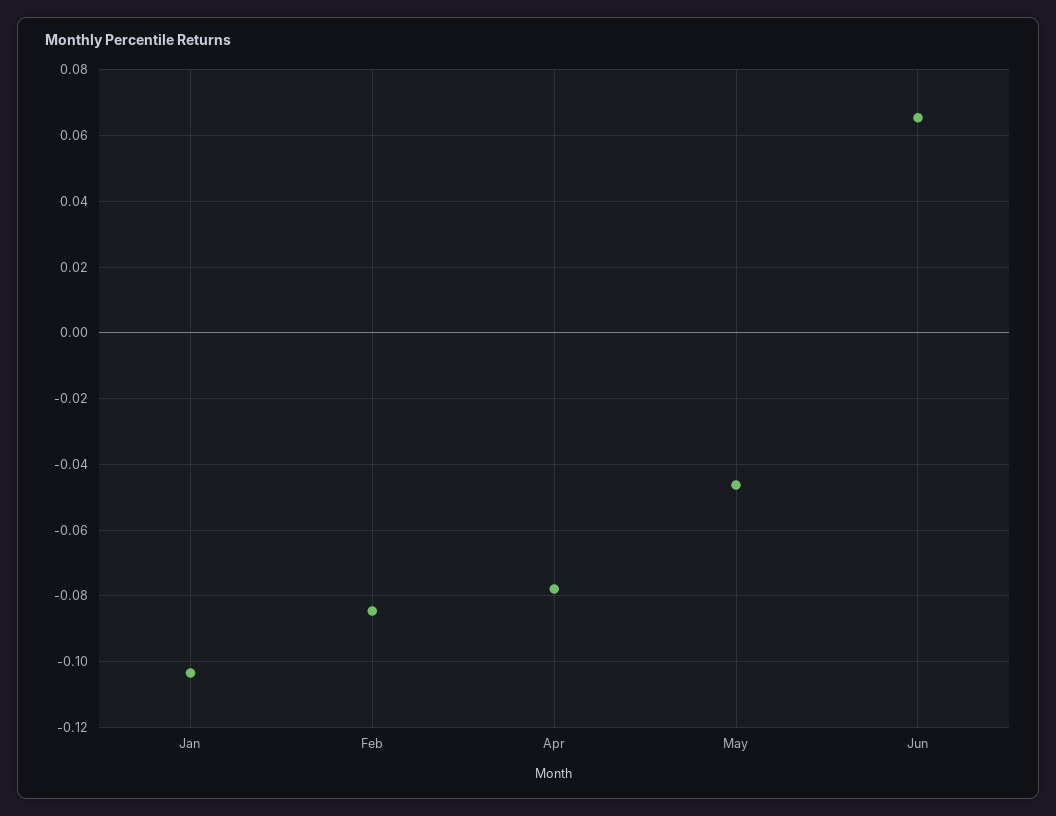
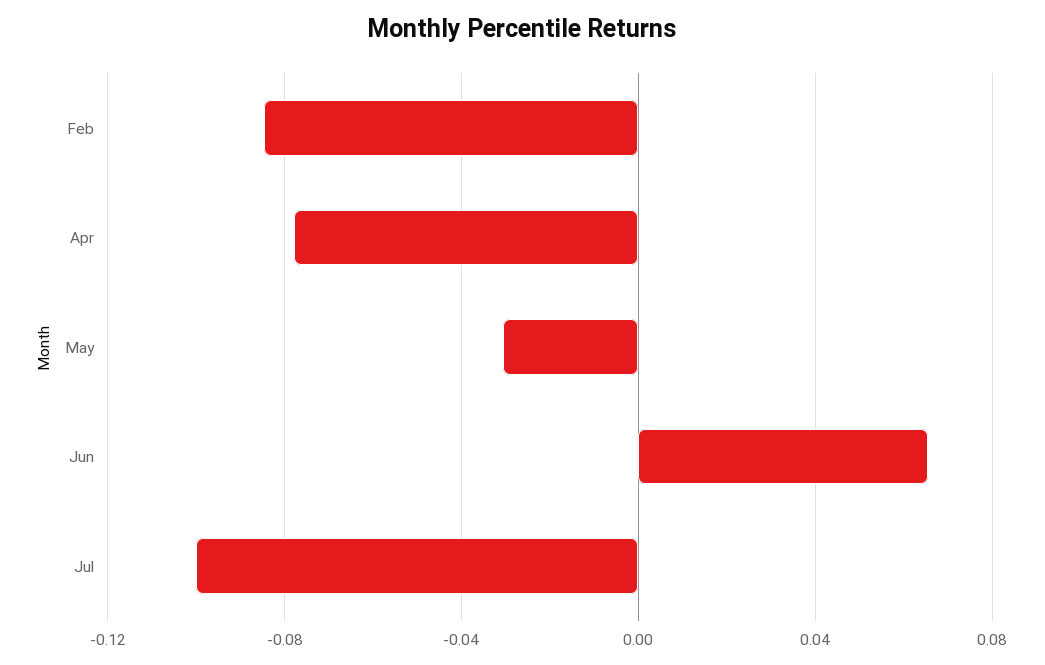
Jan: -0.104 -> none
May: -0.046 -> -0.03
Jul: none -> -0.1

